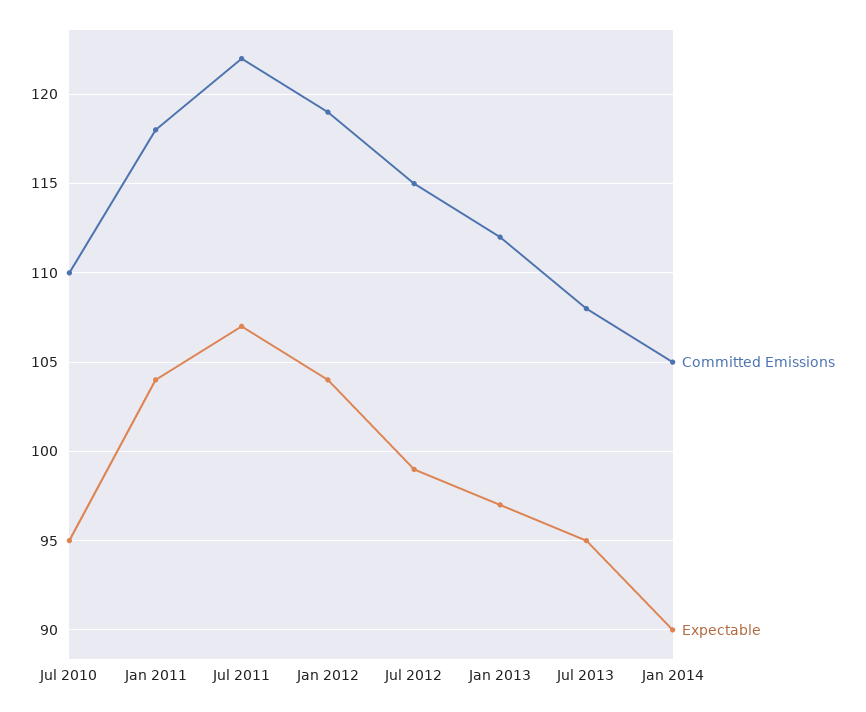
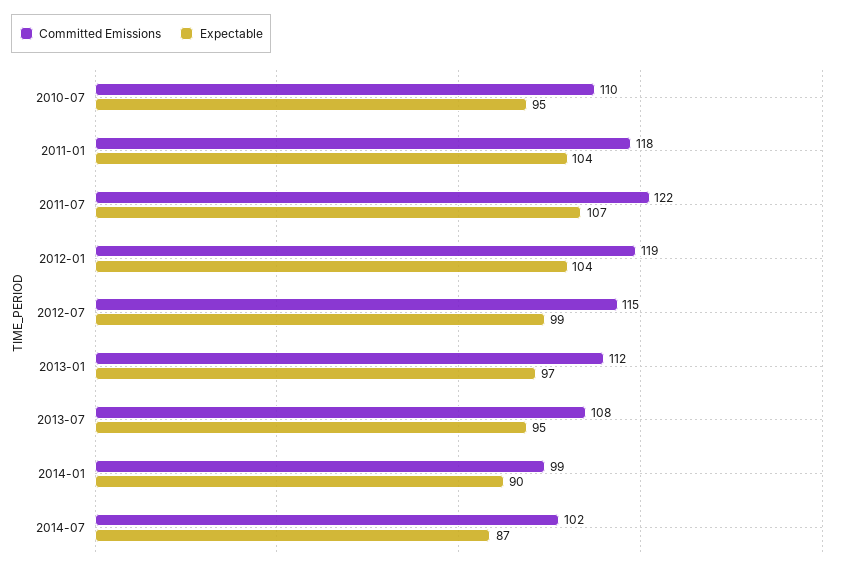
Committed Emissions, Jan 2014: 105 -> 99
Committed Emissions, 2014-07: none -> 102
Expectable, 2014-07: none -> 87

